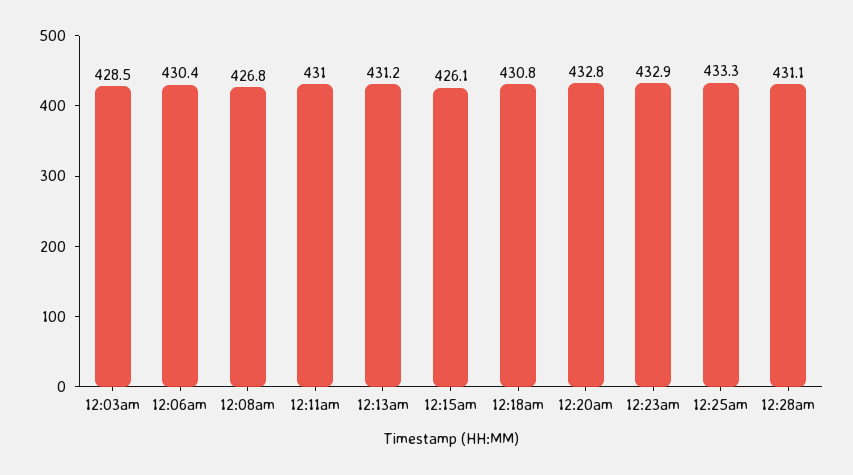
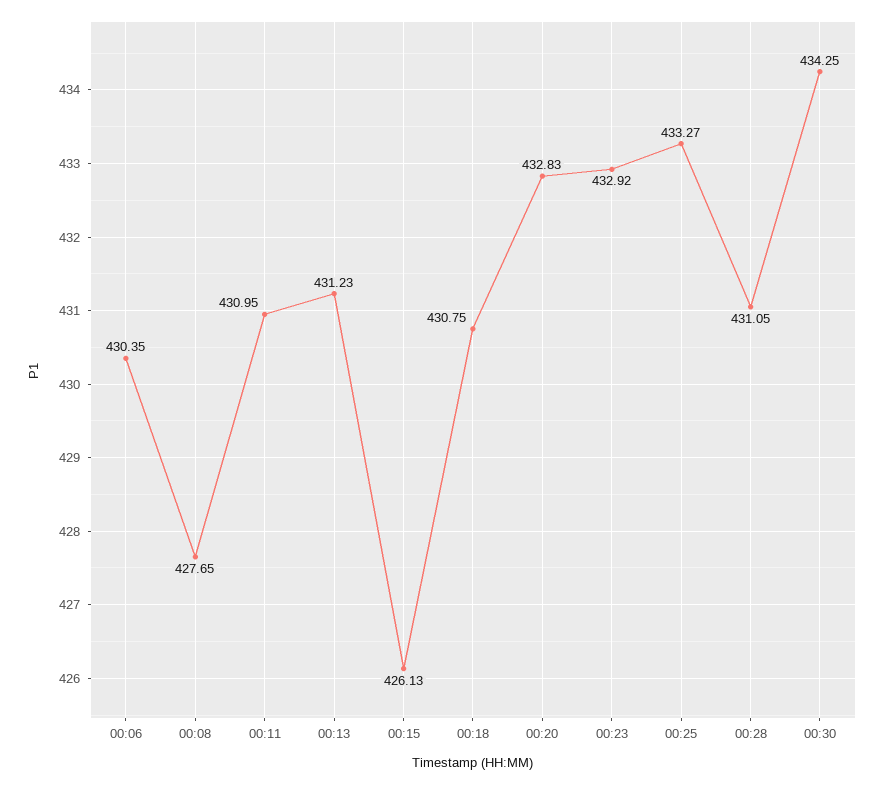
12:03am: 428.5 -> none
12:08am: 426.8 -> 427.65
00:30: none -> 434.25

